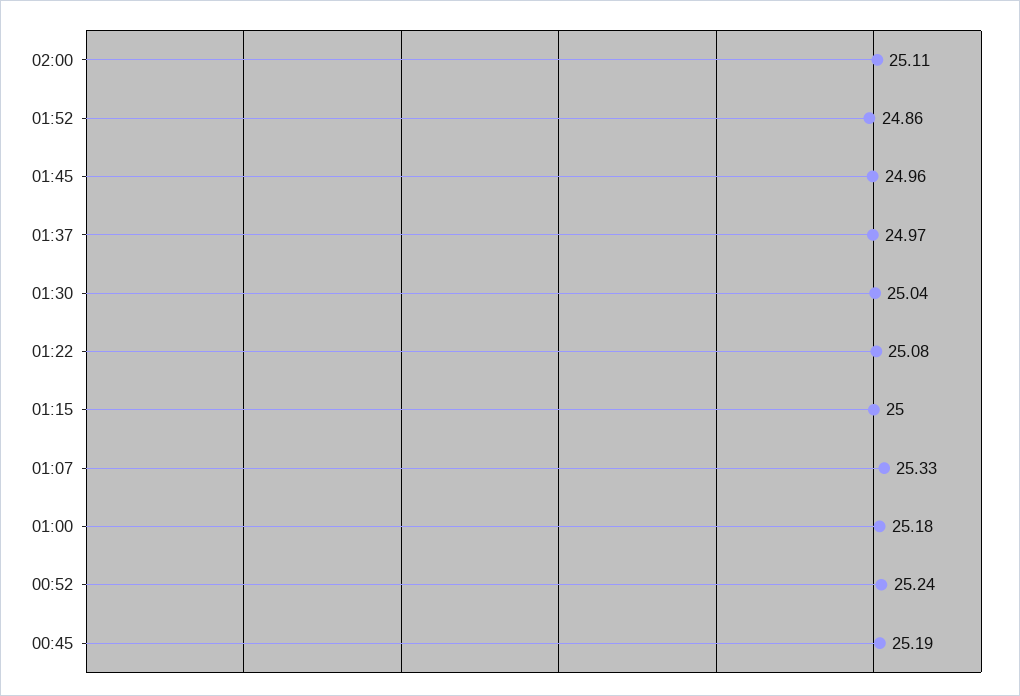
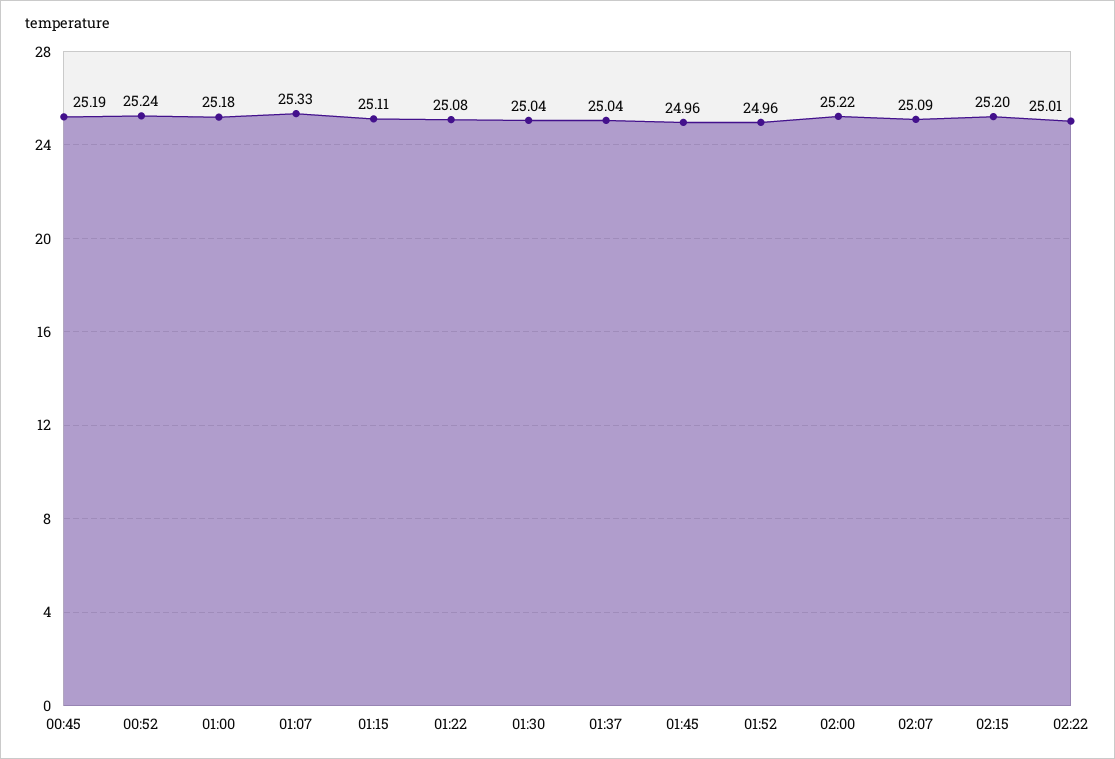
02:00: 25.11 -> 25.22
01:52: 24.86 -> 24.96
01:37: 24.97 -> 25.04
01:15: 25 -> 25.11
02:07: none -> 25.09
02:15: none -> 25.2
02:22: none -> 25.01

